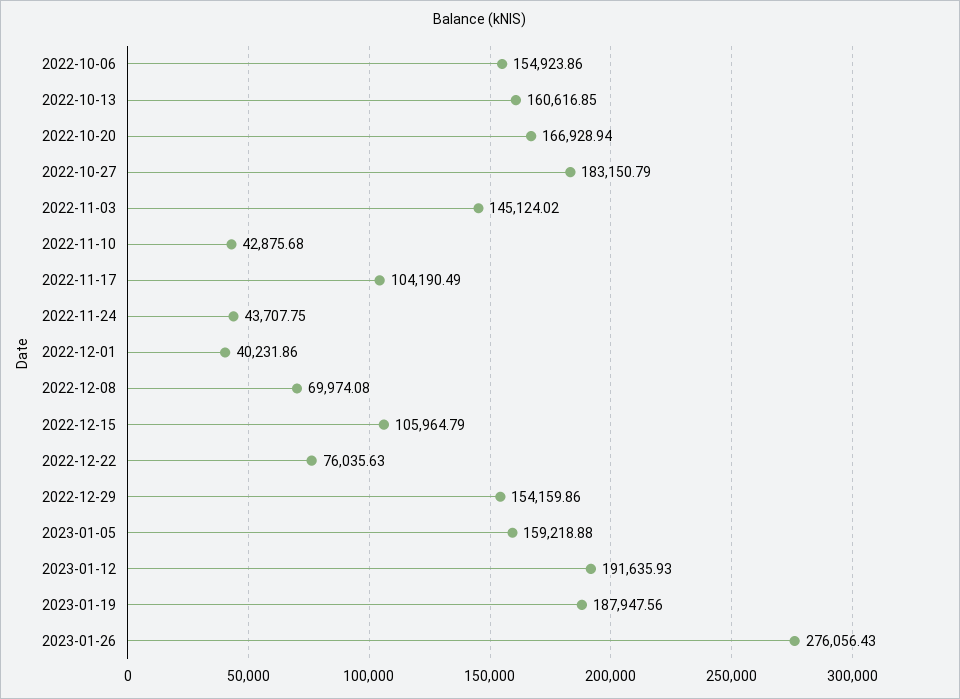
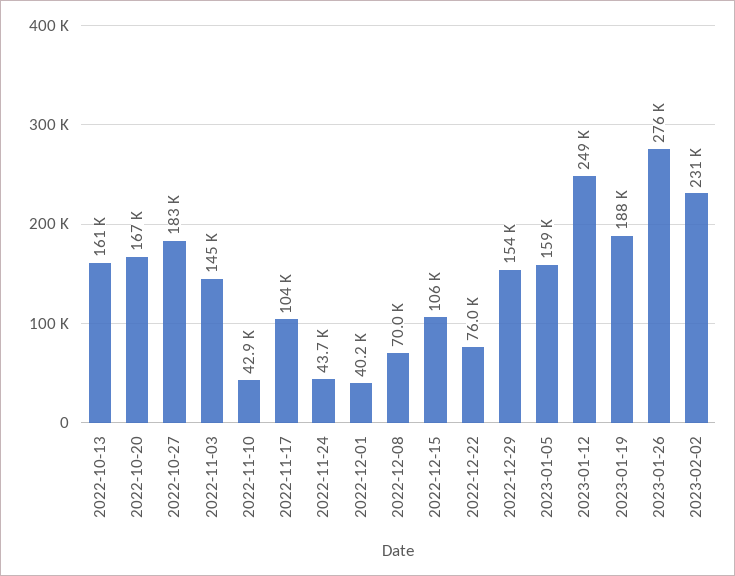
2022-10-06: 154923.86 -> none
2023-01-12: 191635.93 -> 249000
2023-02-02: none -> 231000

